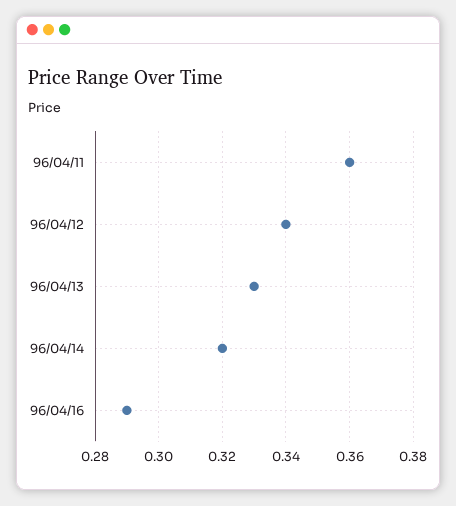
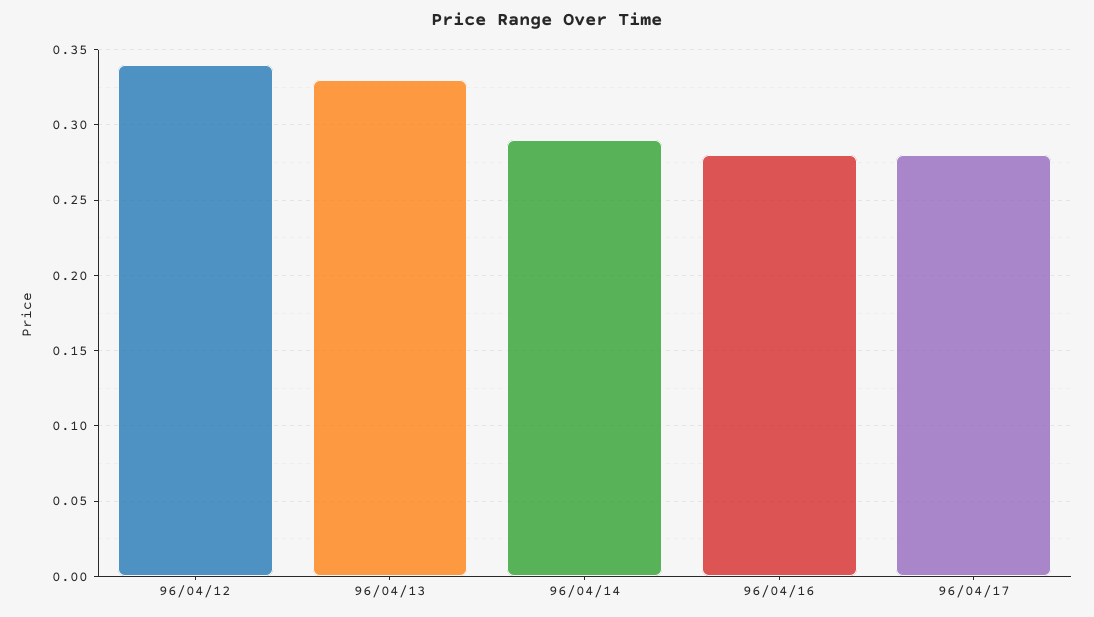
96/04/11: 0.36 -> none
96/04/14: 0.32 -> 0.29
96/04/16: 0.29 -> 0.28
96/04/17: none -> 0.28

